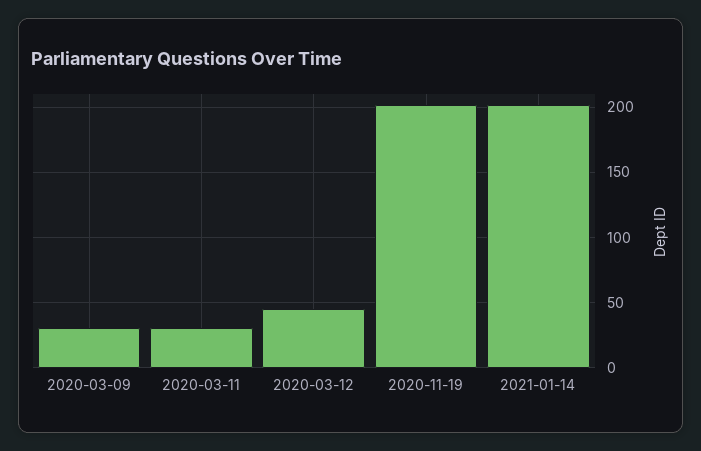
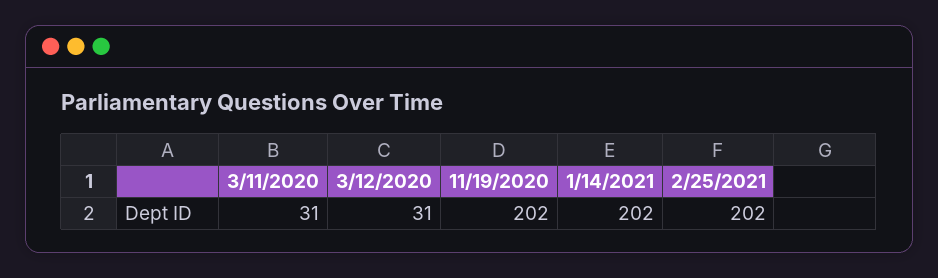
2020-03-09: 30 -> none
2020-03-12: 45 -> 31
2/25/2021: none -> 202

